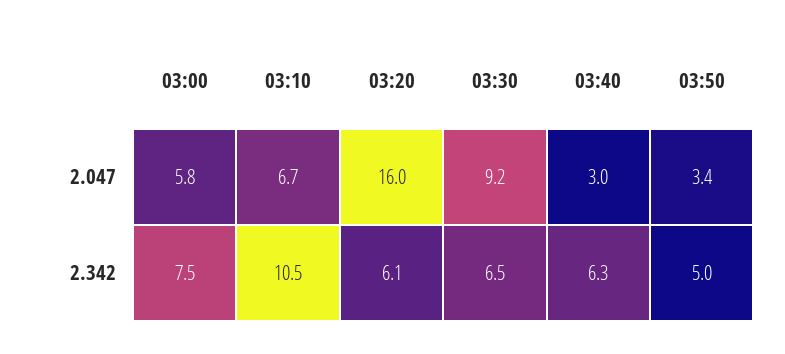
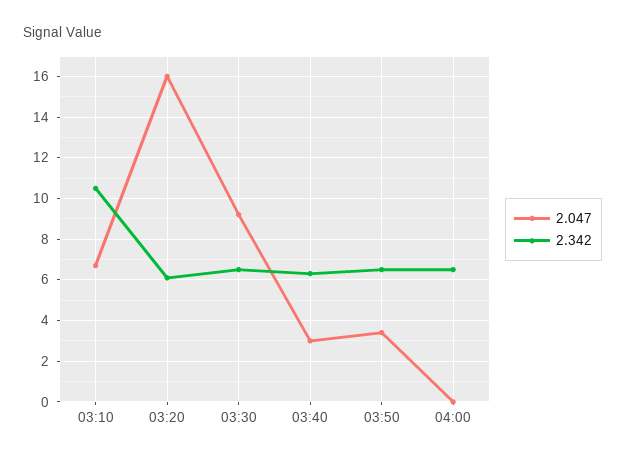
2.047, 03:00: 5.8 -> none
2.342, 03:00: 7.5 -> none
2.342, 03:50: 5 -> 6.5
2.047, 04:00: none -> 0
2.342, 04:00: none -> 6.5

